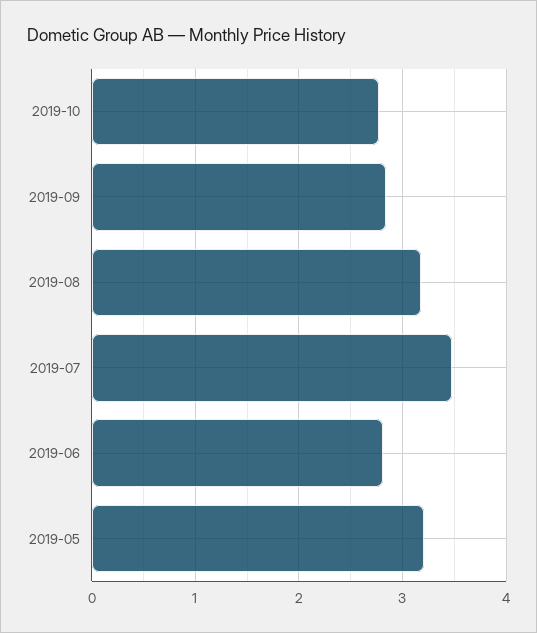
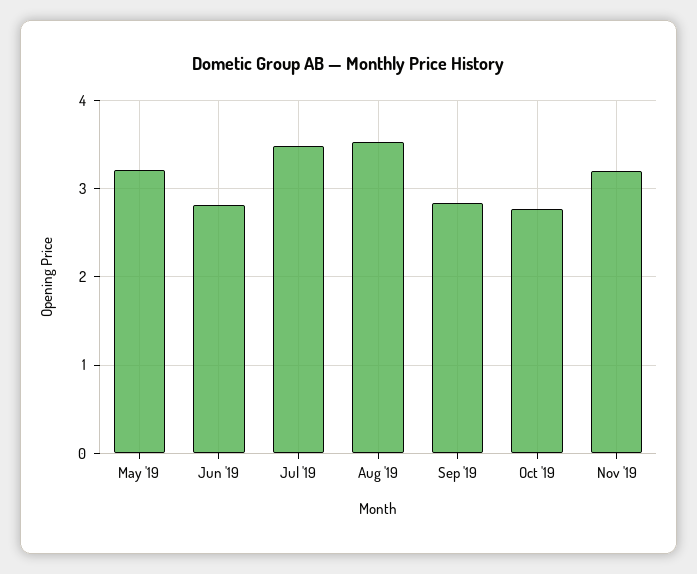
2019-08: 3.2 -> 3.5
Nov '19: none -> 3.2

